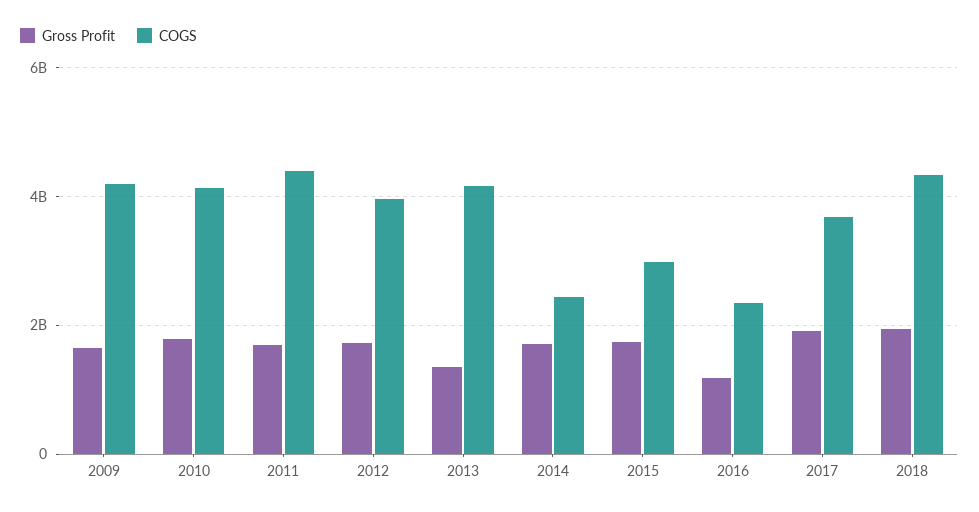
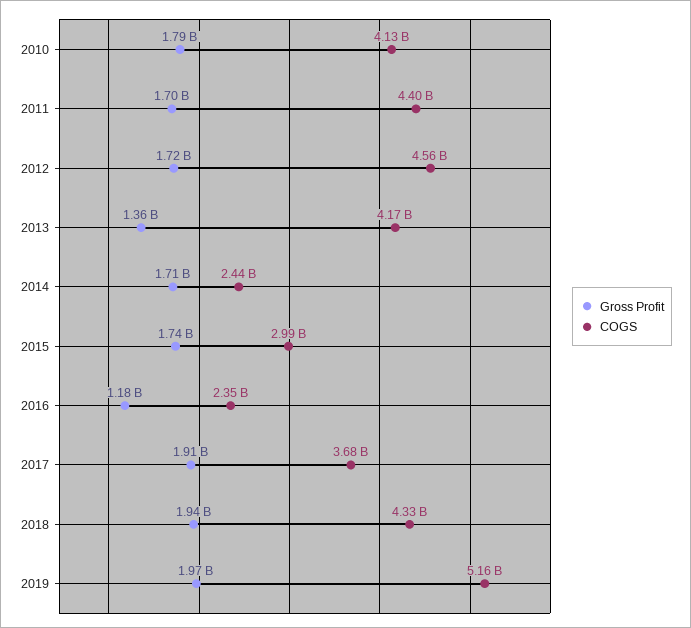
Gross Profit, 2009: 1600000000 -> none
COGS, 2009: 4200000000 -> none
COGS, 2012: 4000000000 -> 4560000000
Gross Profit, 2019: none -> 1970000000
COGS, 2019: none -> 5160000000

